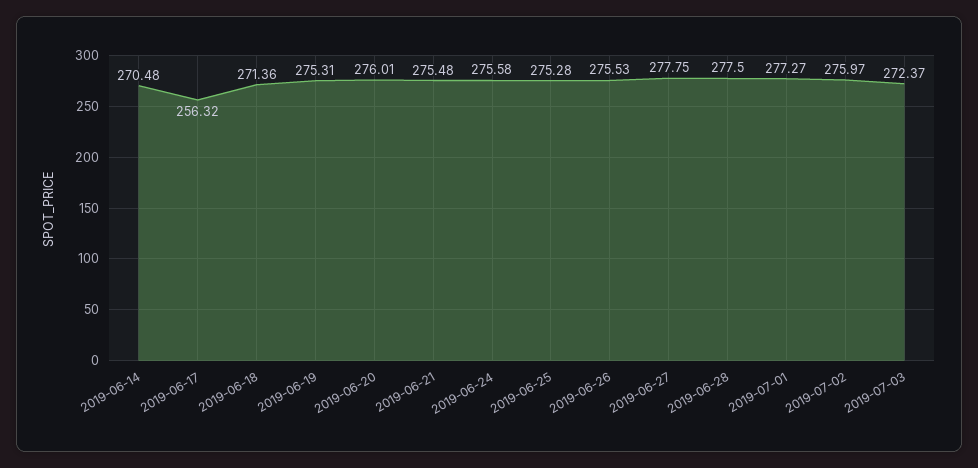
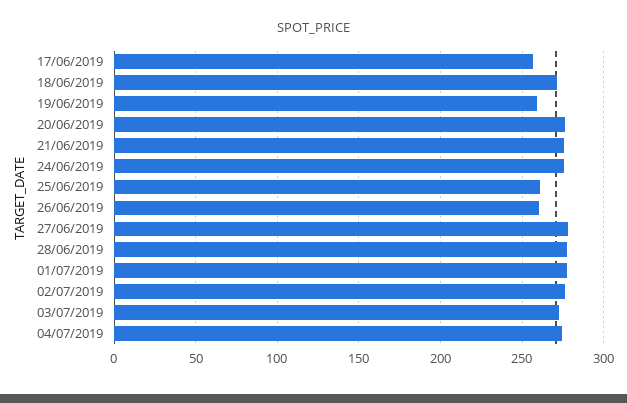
2019-06-14: 270.48 -> none
2019-06-19: 275.31 -> 260
2019-06-25: 275.28 -> 260
2019-06-26: 275.53 -> 260
04/07/2019: none -> 275

